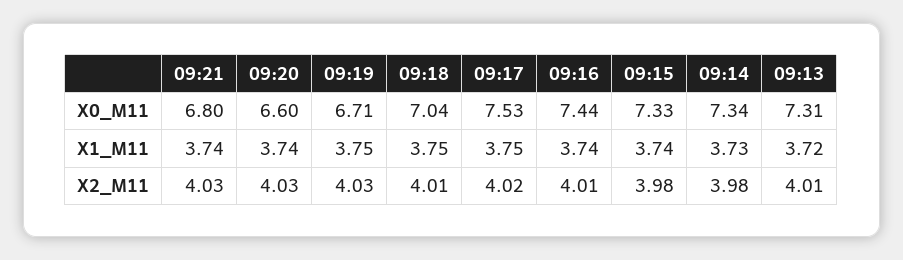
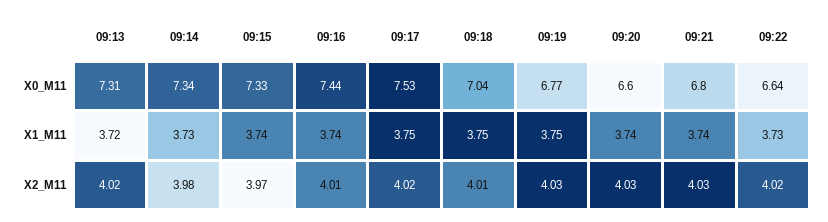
09:19, X0_M11: 6.71 -> 6.77
09:15, X2_M11: 3.98 -> 3.97
09:13, X2_M11: 4.01 -> 4.02
09:22, X0_M11: none -> 6.64
09:22, X1_M11: none -> 3.73
09:22, X2_M11: none -> 4.02

